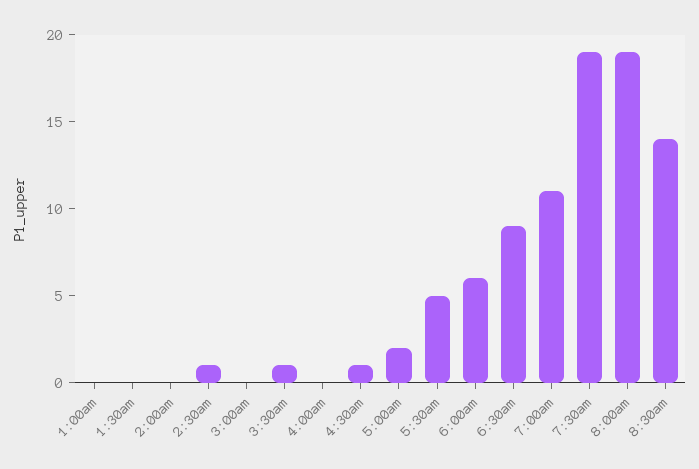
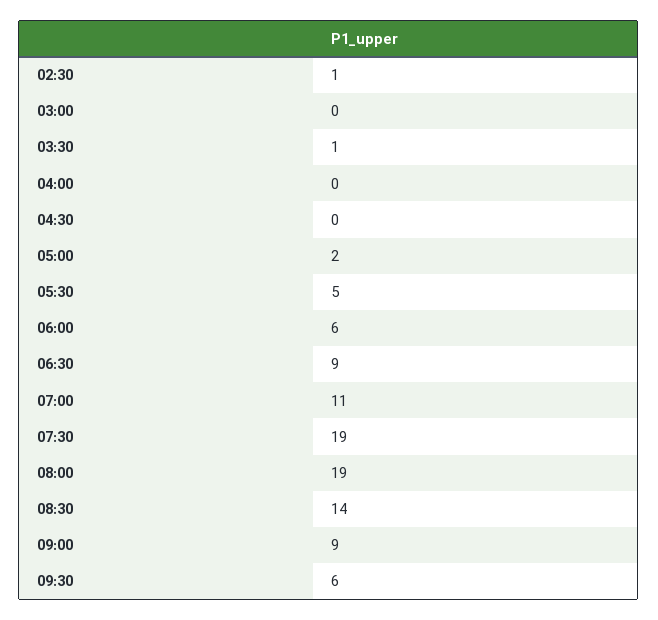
1:00am: 0 -> none
1:30am: 0 -> none
2:00am: 0 -> none
4:30am: 1 -> 0
09:00: none -> 9
09:30: none -> 6

